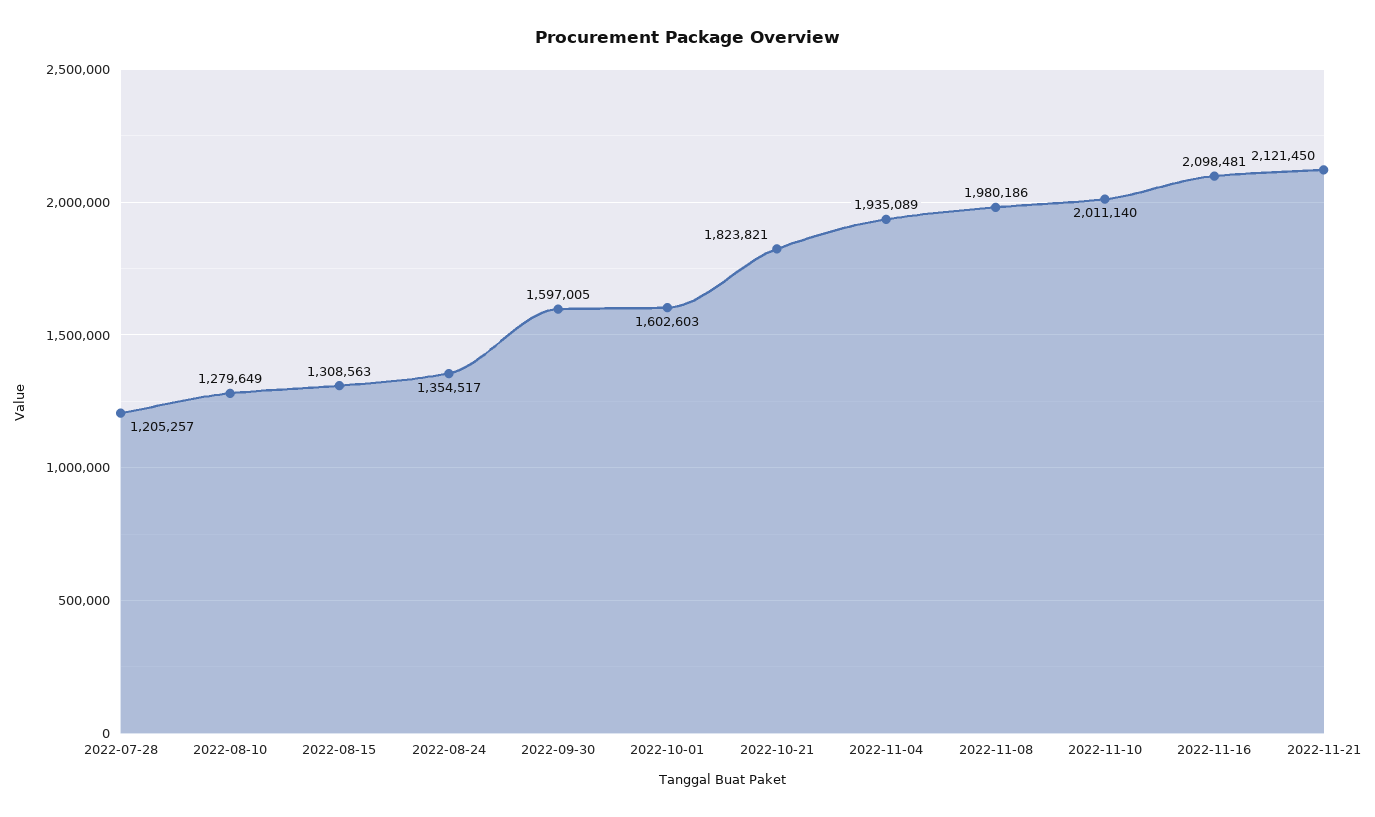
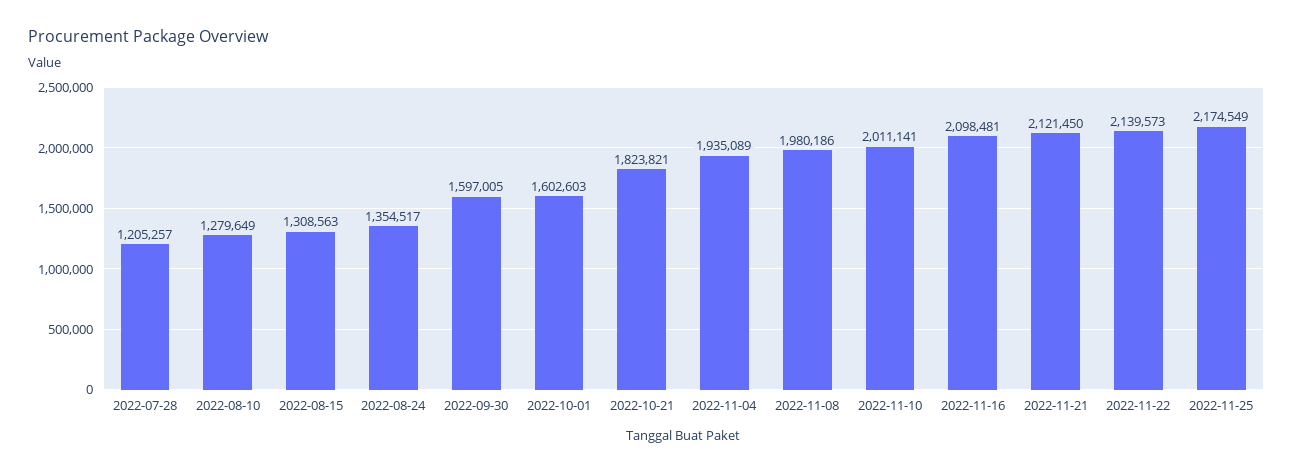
2022-11-10: 2011140 -> 2011141
2022-11-22: none -> 2139573
2022-11-25: none -> 2174549

